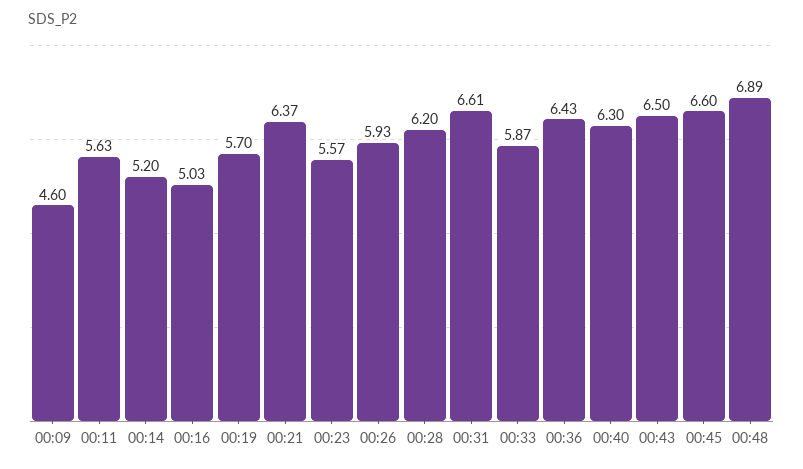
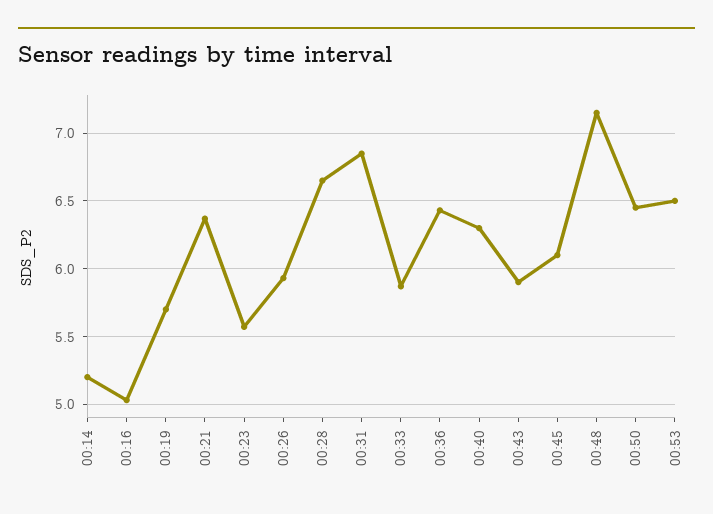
00:09: 4.6 -> none
00:11: 5.63 -> none
00:28: 6.2 -> 6.65
00:31: 6.61 -> 6.85
00:43: 6.5 -> 5.9
00:45: 6.6 -> 6.1
00:48: 6.89 -> 7.15
00:50: none -> 6.45
00:53: none -> 6.5

